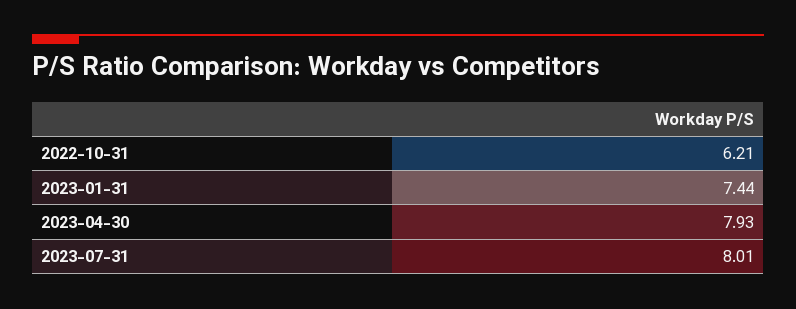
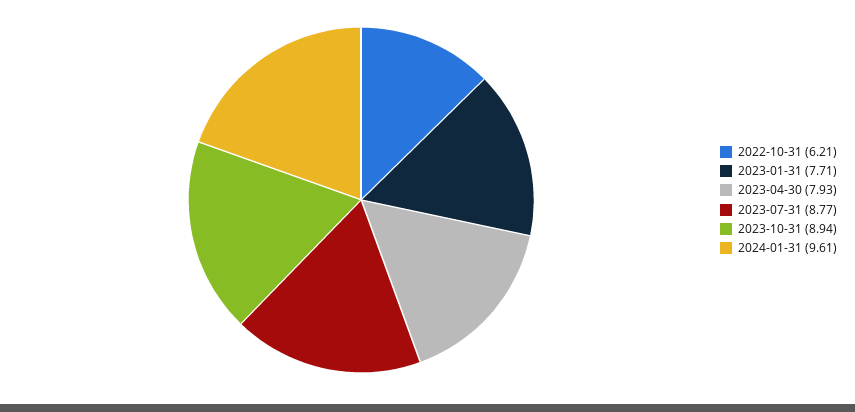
2023-01-31: 7.44 -> 7.71
2023-07-31: 8.01 -> 8.77
2023-10-31: none -> 8.94
2024-01-31: none -> 9.61

